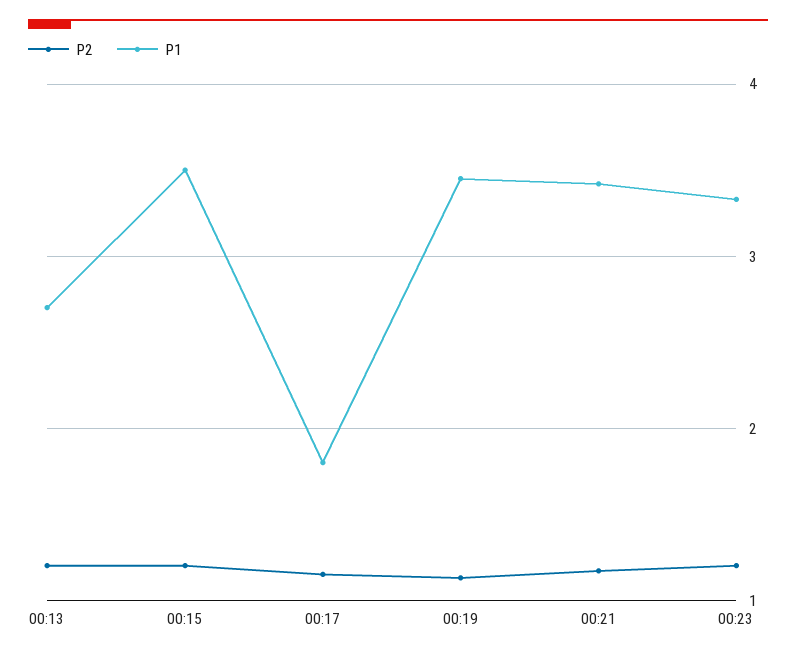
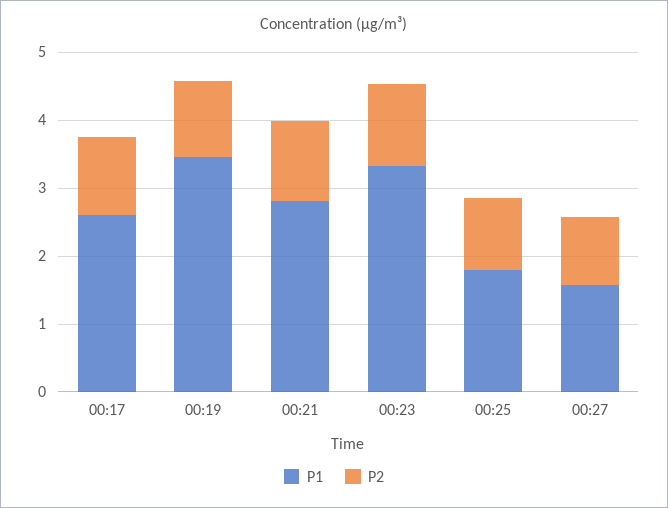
P2, 00:13: 1.2 -> none
P1, 00:13: 2.7 -> none
P2, 00:15: 1.2 -> none
P1, 00:15: 3.5 -> none
P1, 00:17: 1.8 -> 2.6
P1, 00:21: 3.4 -> 2.8
P1, 00:25: none -> 1.8
P2, 00:25: none -> 1
P1, 00:27: none -> 1.6
P2, 00:27: none -> 1

